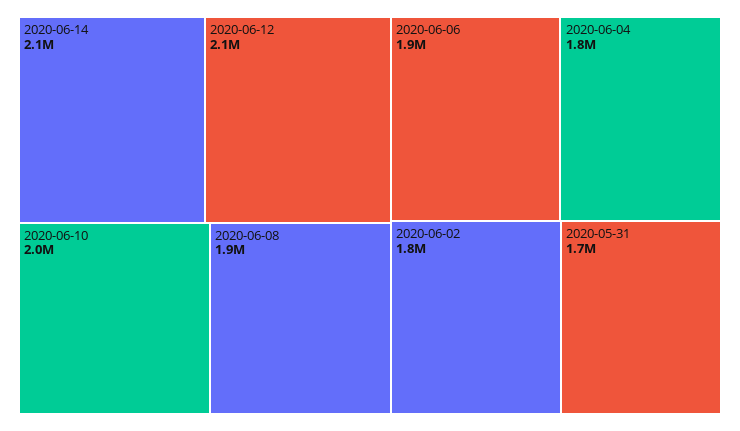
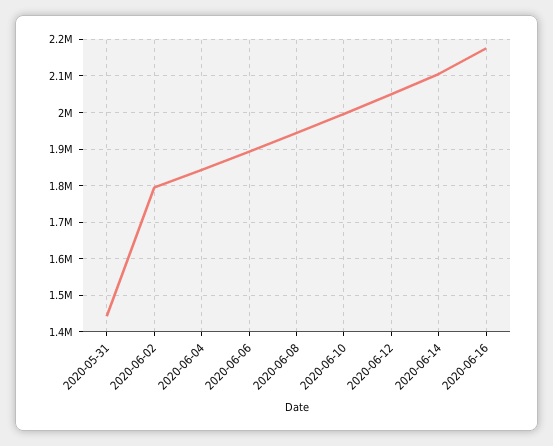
2020-05-31: 1700000 -> 1440000
2020-06-16: none -> 2180000

